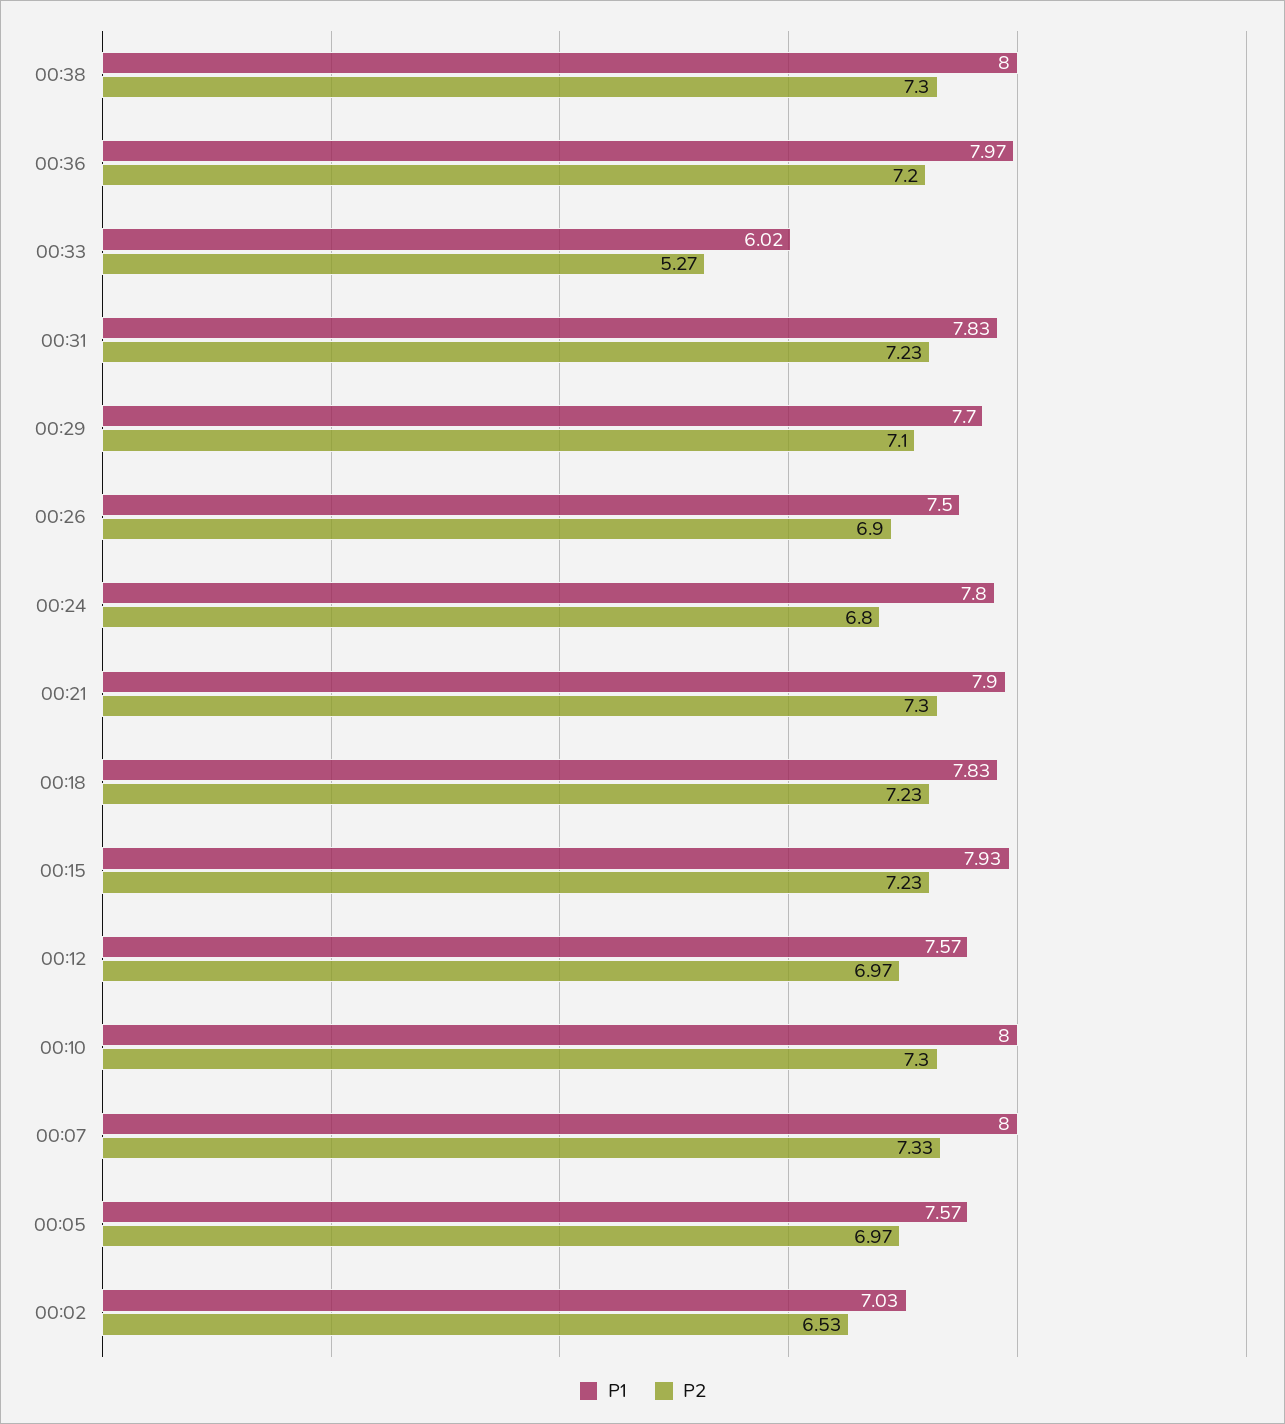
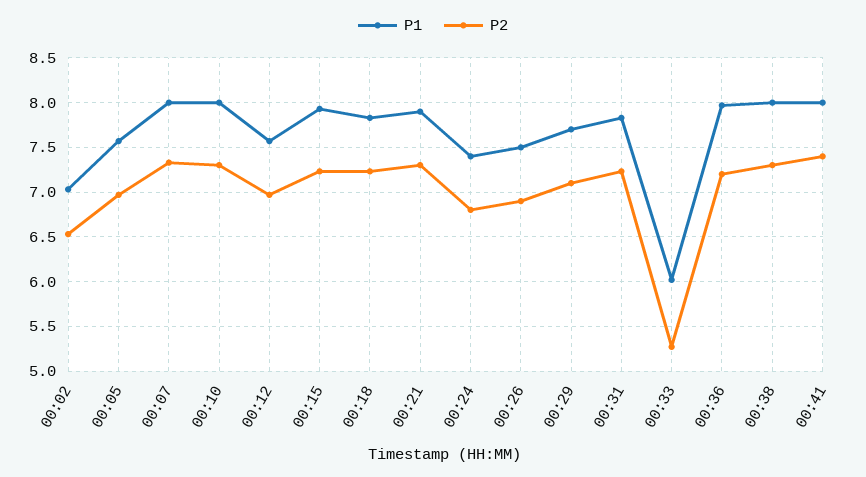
P1, 00:24: 7.8 -> 7.4
P1, 00:41: none -> 8
P2, 00:41: none -> 7.4

